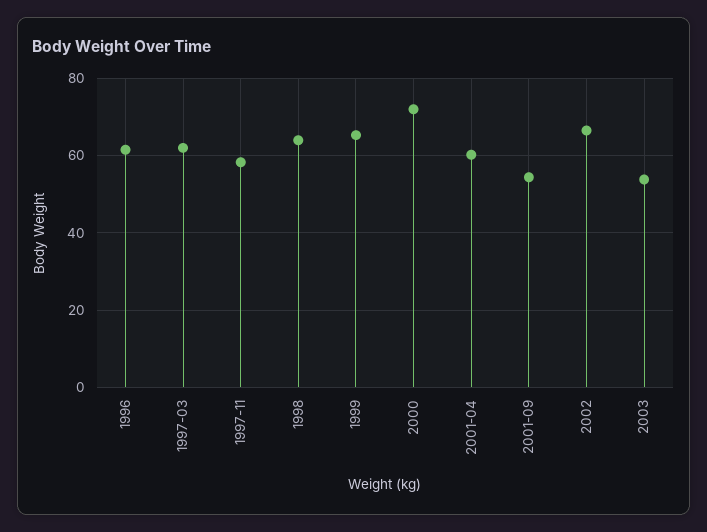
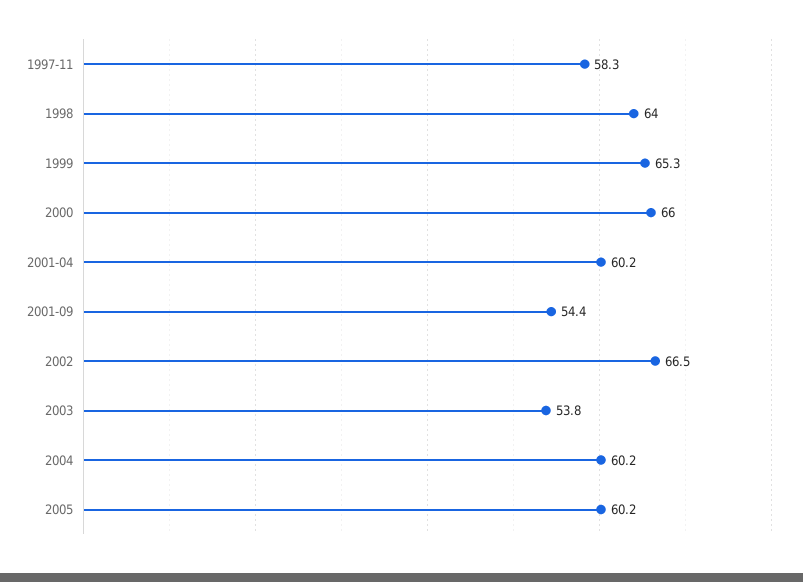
1996: 62 -> none
1997-03: 62 -> none
2000: 72 -> 66
2004: none -> 60.2
2005: none -> 60.2

